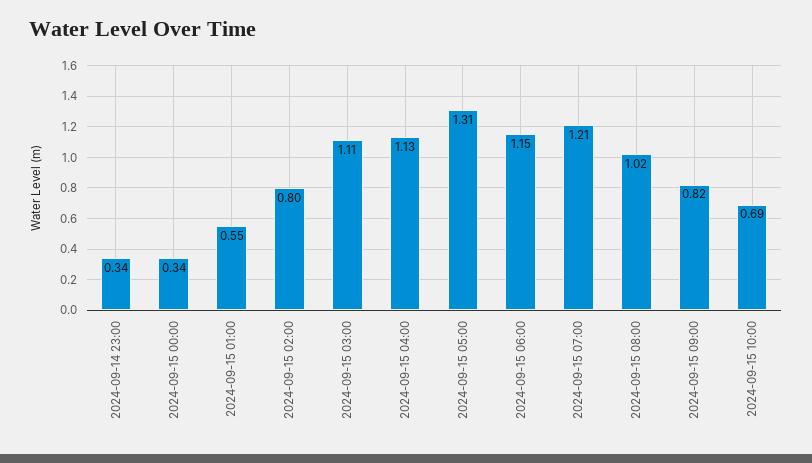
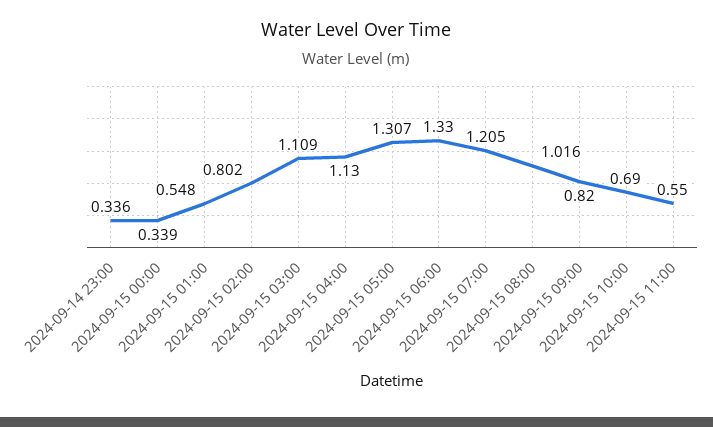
2024-09-15 06:00: 1.15 -> 1.33
2024-09-15 11:00: none -> 0.55

